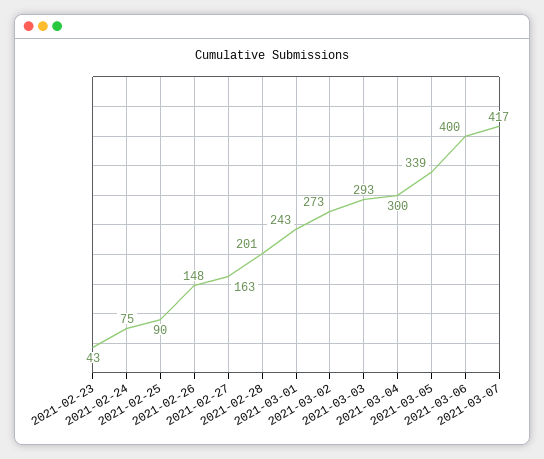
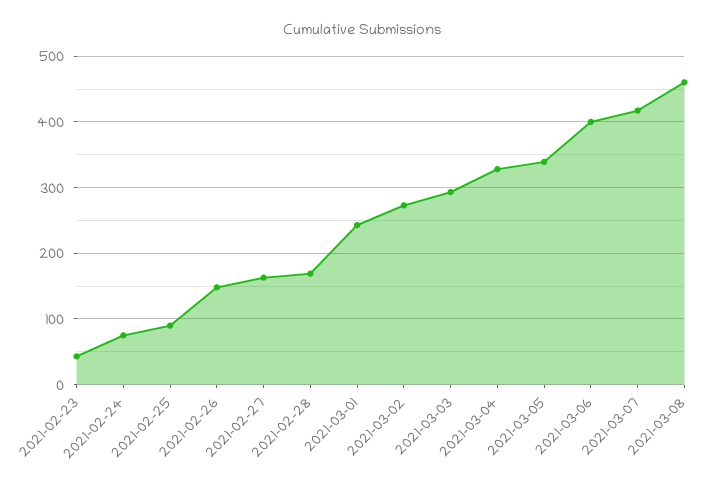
2021-02-28: 201 -> 170
2021-03-04: 300 -> 330
2021-03-08: none -> 460

